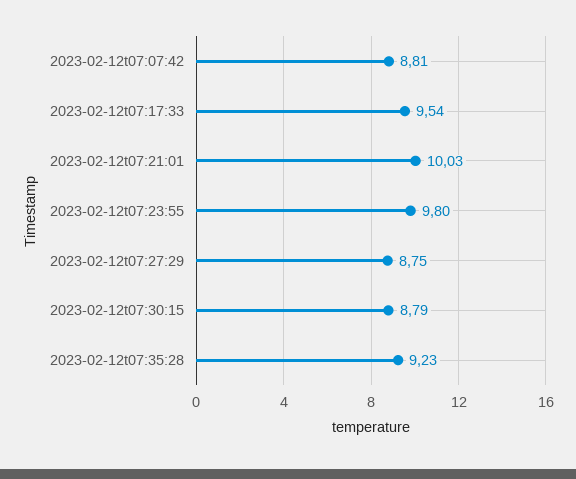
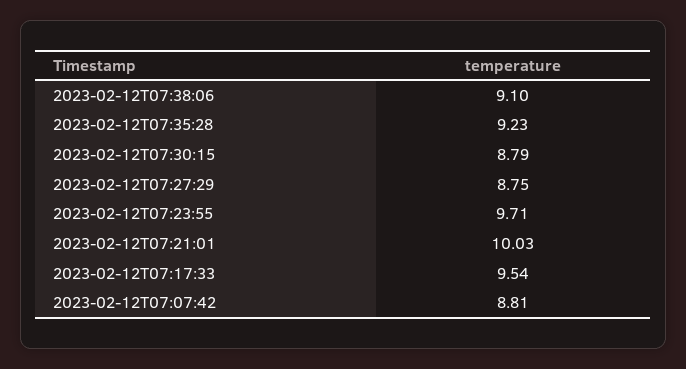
2023-02-12t07:23:55: 9.8 -> 9.71
2023-02-12T07:38:06: none -> 9.1

